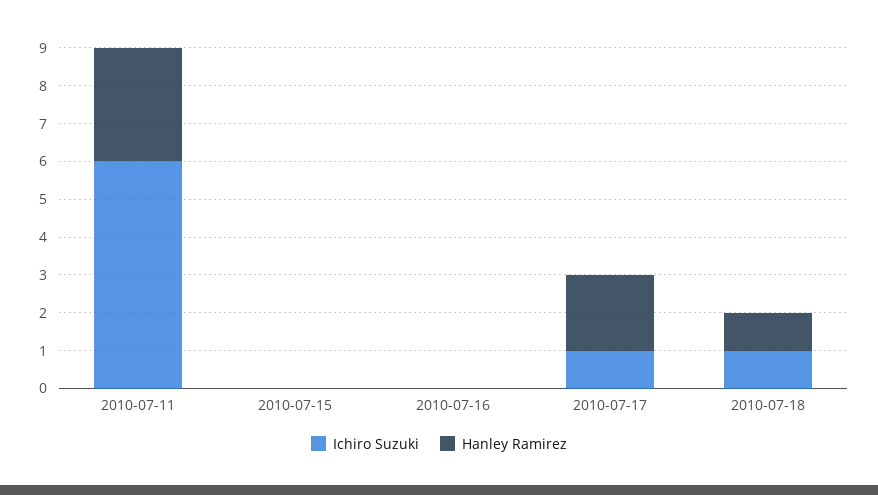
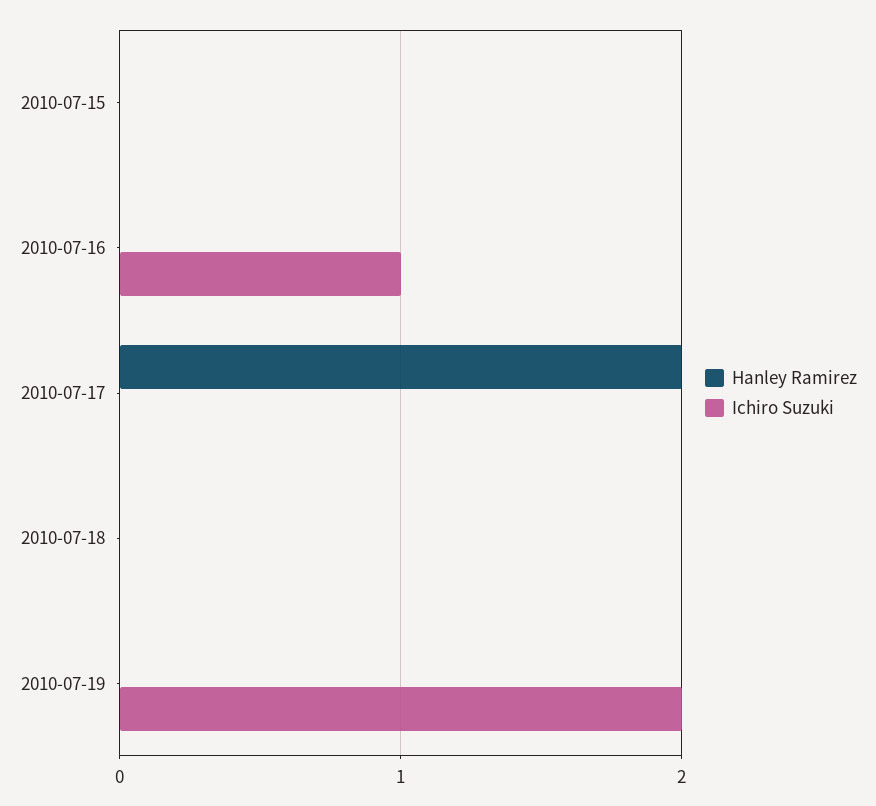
Ichiro Suzuki, 2010-07-11: 6 -> none
Hanley Ramirez, 2010-07-11: 3 -> none
Ichiro Suzuki, 2010-07-16: 0 -> 1
Ichiro Suzuki, 2010-07-17: 1 -> 0
Ichiro Suzuki, 2010-07-18: 1 -> 0
Hanley Ramirez, 2010-07-18: 1 -> 0
Hanley Ramirez, 2010-07-19: none -> 0
Ichiro Suzuki, 2010-07-19: none -> 2

